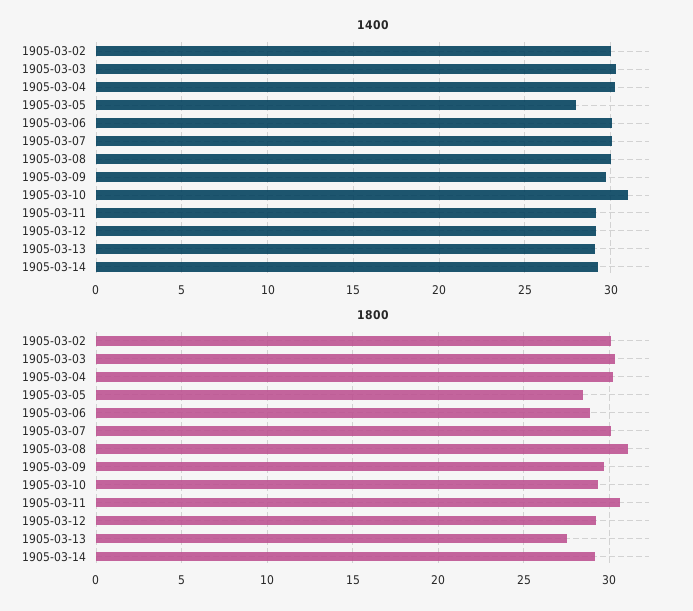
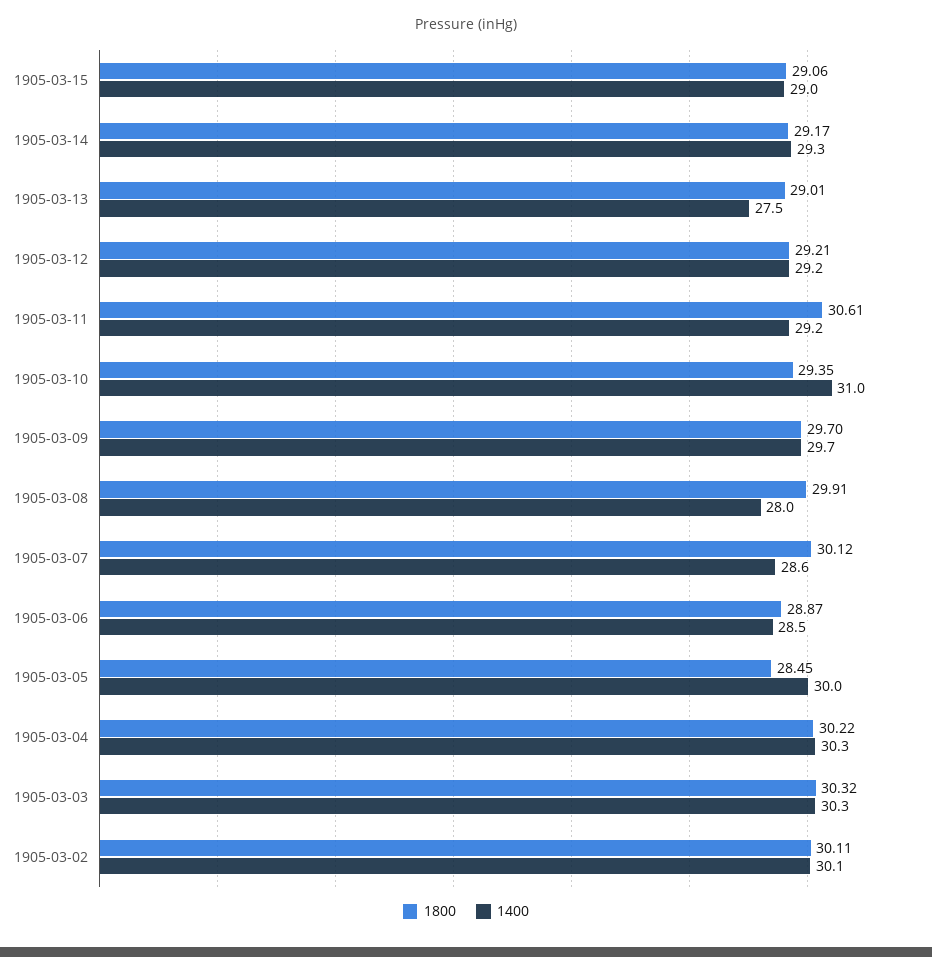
1400, 1905-03-05: 28 -> 30
1400, 1905-03-06: 30 -> 28.5
1400, 1905-03-07: 30 -> 28.6
1400, 1905-03-08: 30 -> 28
1400, 1905-03-13: 29 -> 27.5
1800, 1905-03-08: 31 -> 29.91
1800, 1905-03-13: 27.5 -> 29.01
1800, 1905-03-15: none -> 29.06
1400, 1905-03-15: none -> 29

